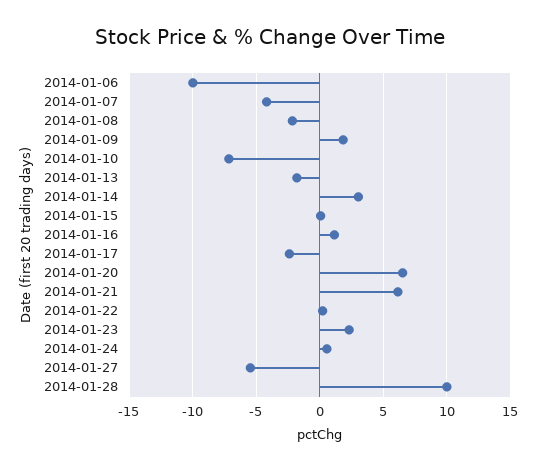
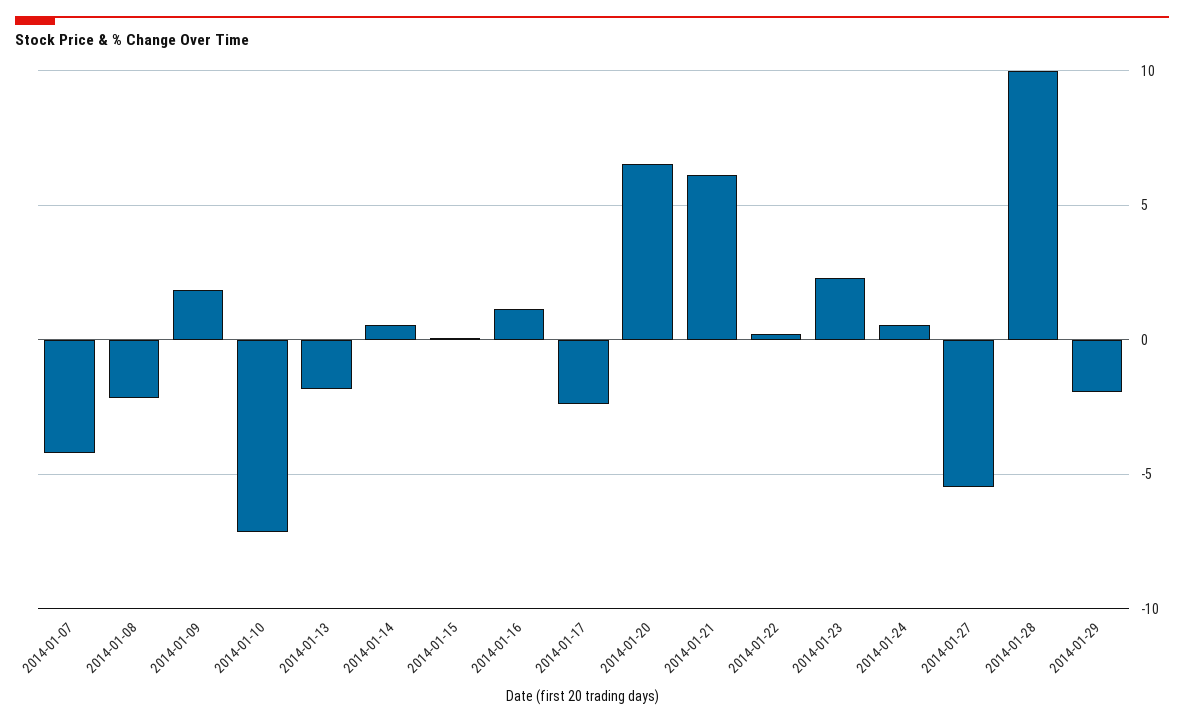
2014-01-06: -10 -> none
2014-01-14: 3 -> 0.5
2014-01-29: none -> -2

